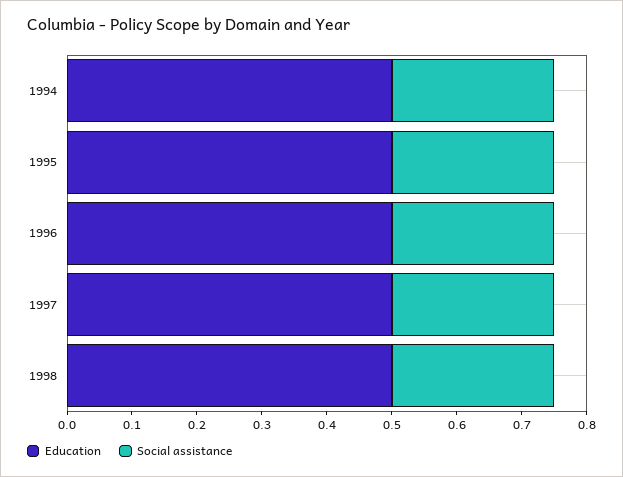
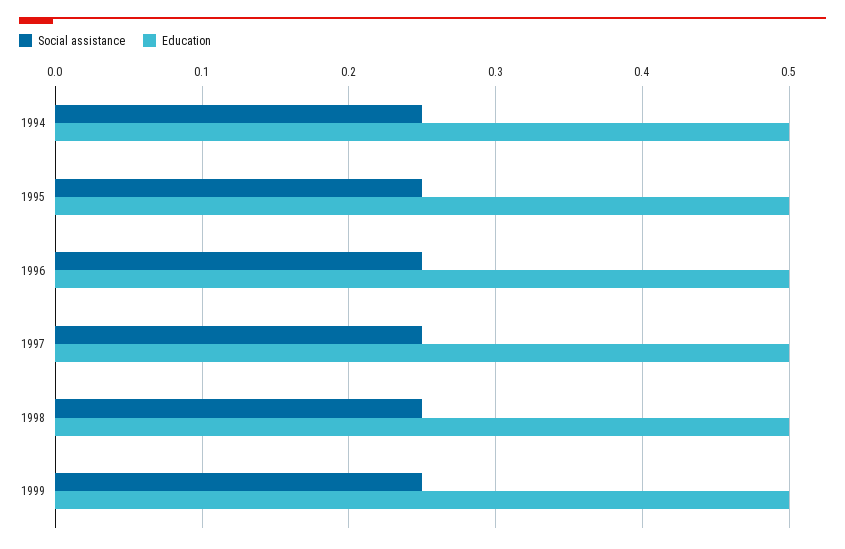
Social assistance, 1999: none -> 0.25
Education, 1999: none -> 0.5

